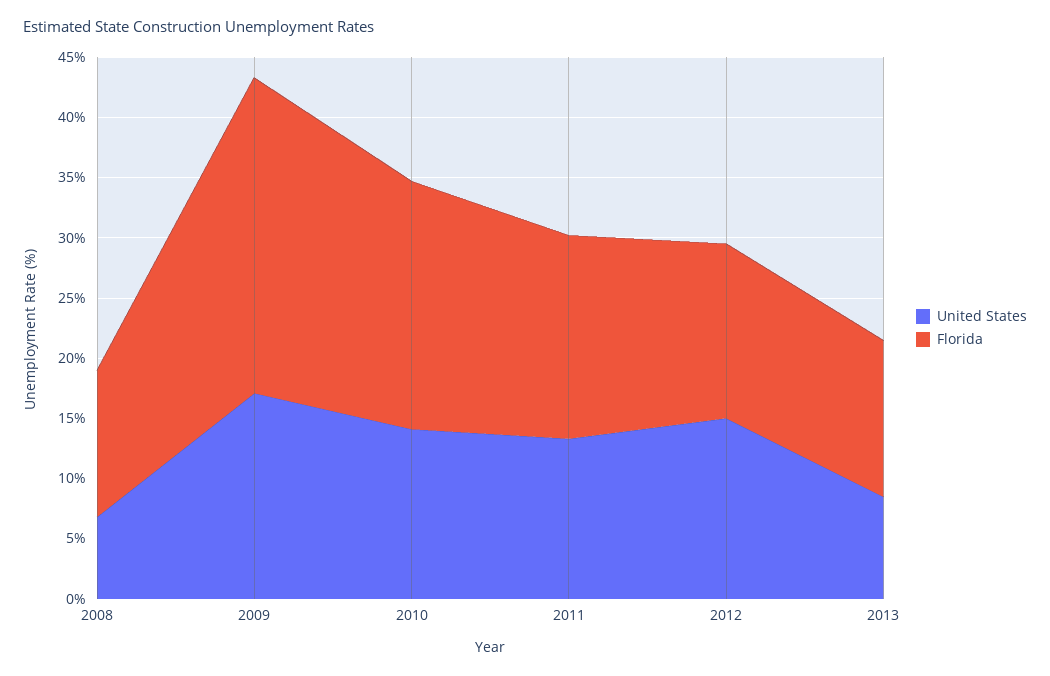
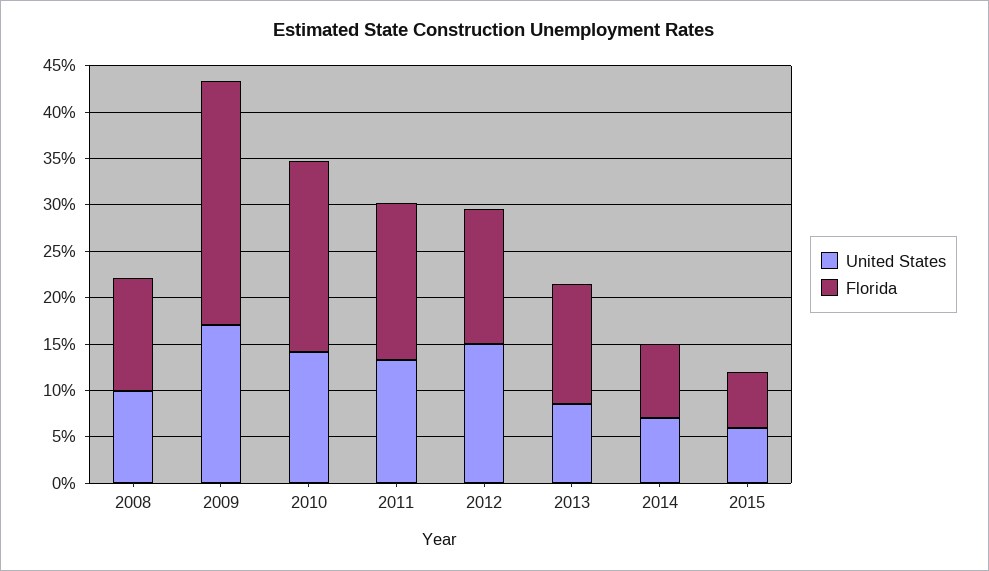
United States, 2008: 7 -> 10
United States, 2014: none -> 7
Florida, 2014: none -> 8
United States, 2015: none -> 6
Florida, 2015: none -> 6

